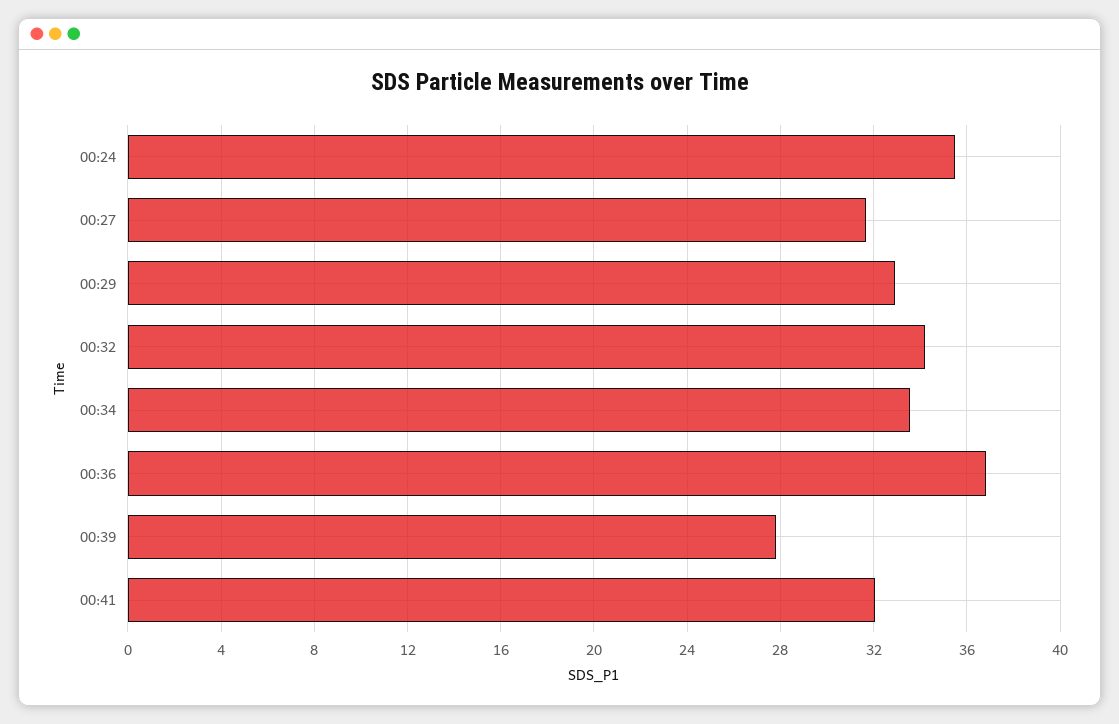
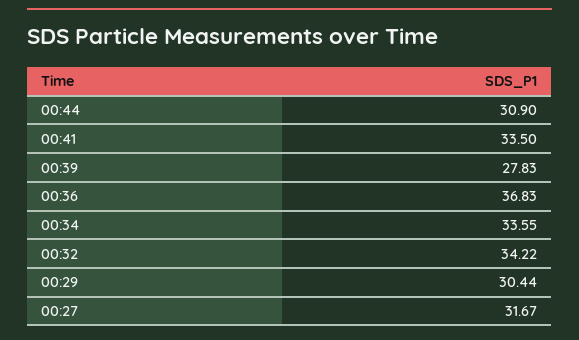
00:24: 35.5 -> none
00:29: 33 -> 30.44
00:41: 32 -> 33.5
00:44: none -> 30.9

